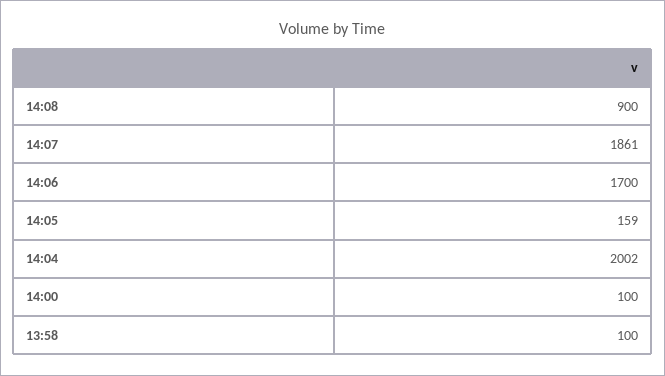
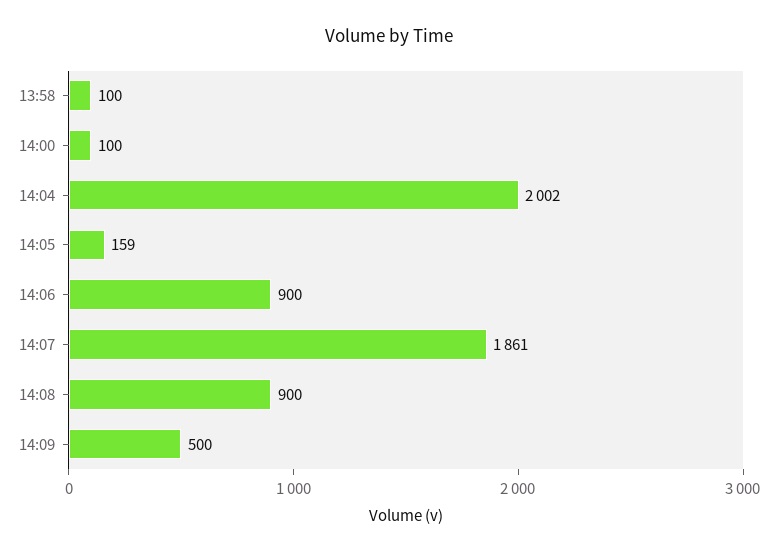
14:06: 1700 -> 900
14:09: none -> 500

